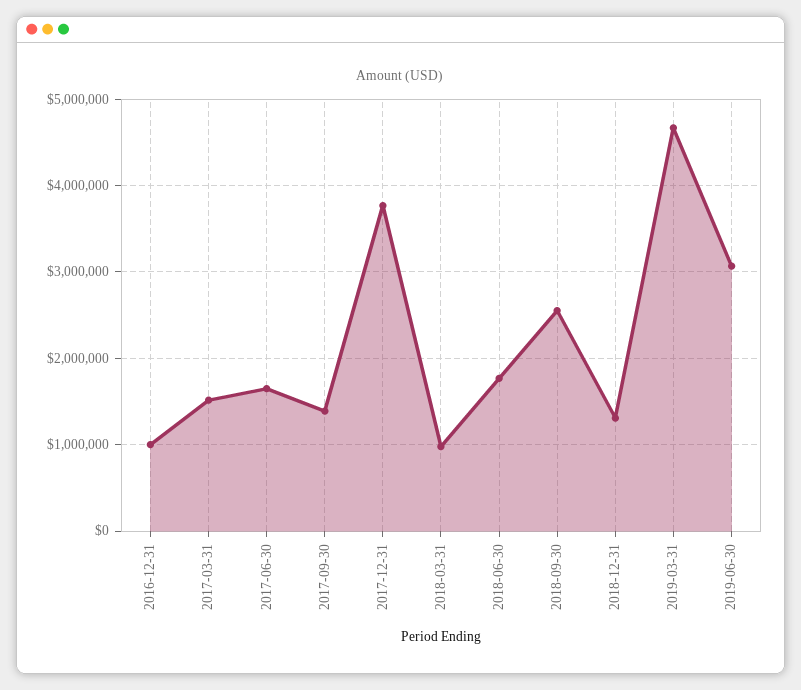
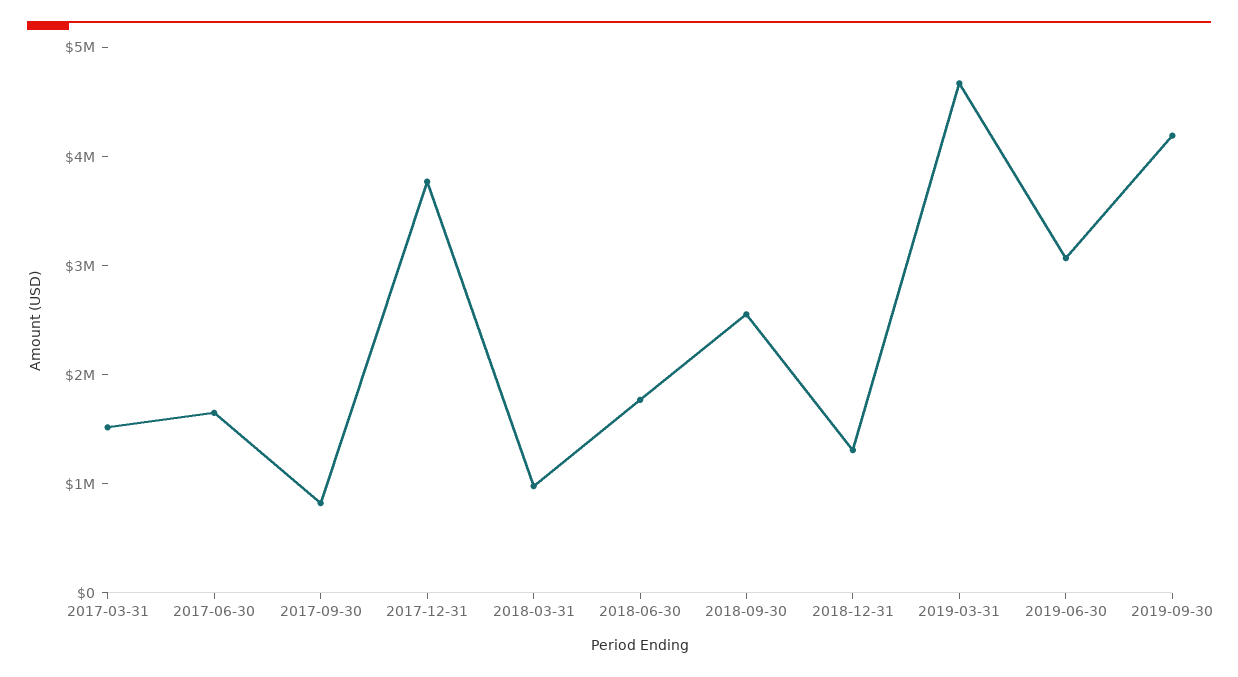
2016-12-31: 1000000 -> none
2017-09-30: 1400000 -> 800000
2019-09-30: none -> 4200000

